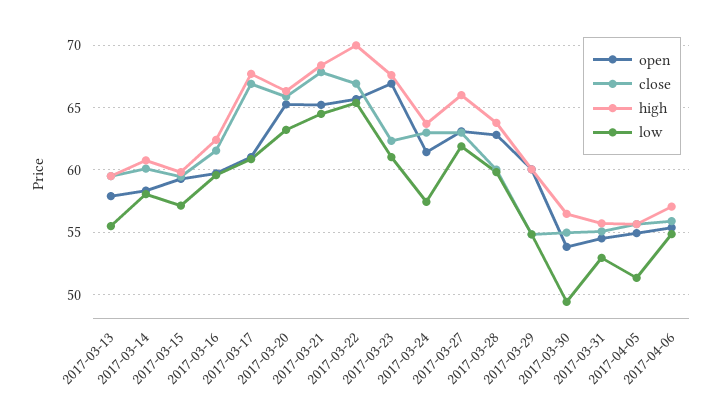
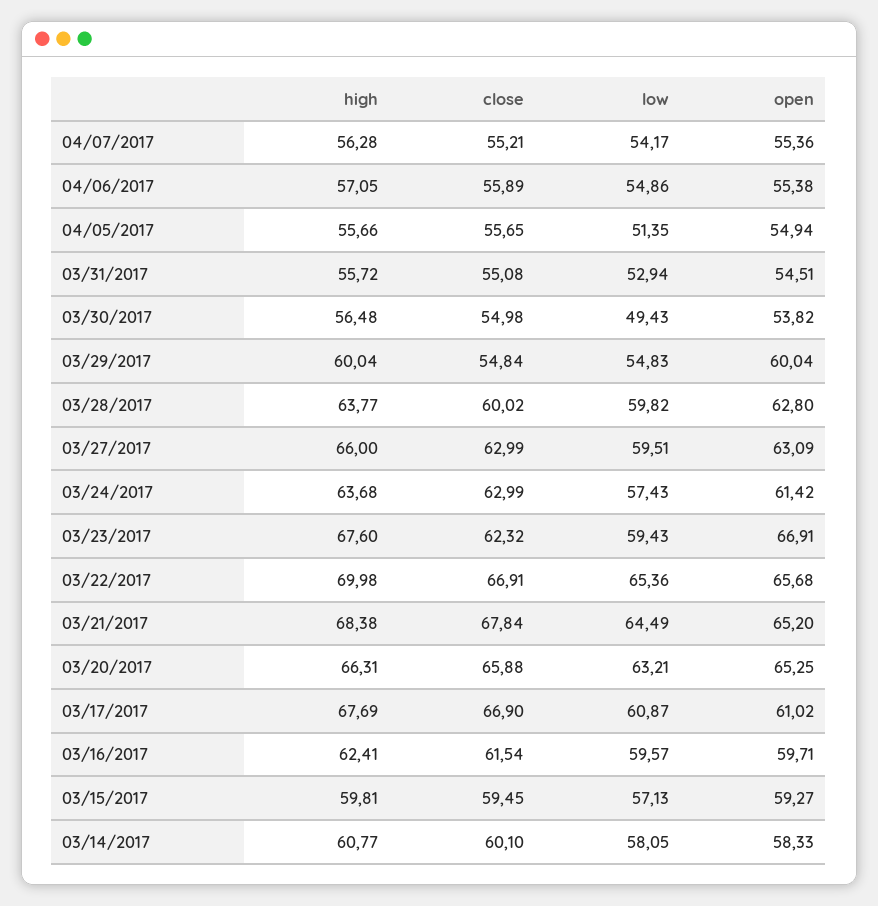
open, 2017-03-13: 58 -> none
close, 2017-03-13: 59.5 -> none
high, 2017-03-13: 59.5 -> none
low, 2017-03-13: 55.5 -> none
low, 2017-03-23: 61 -> 59.43
low, 2017-03-27: 62 -> 59.51
high, 04/07/2017: none -> 56.28
close, 04/07/2017: none -> 55.21
low, 04/07/2017: none -> 54.17
open, 04/07/2017: none -> 55.36

